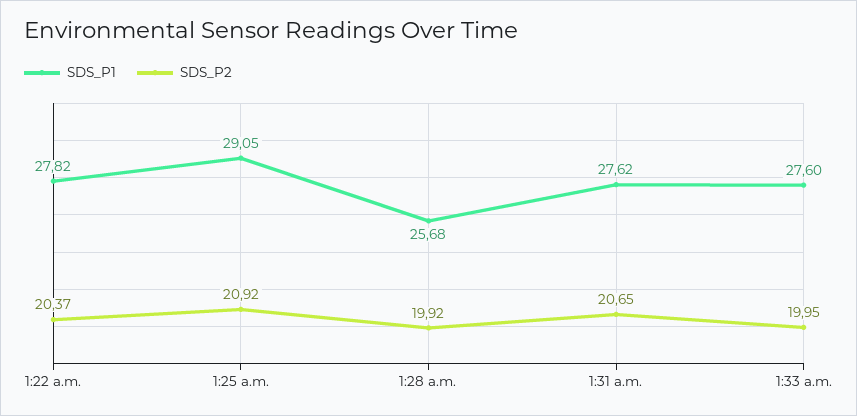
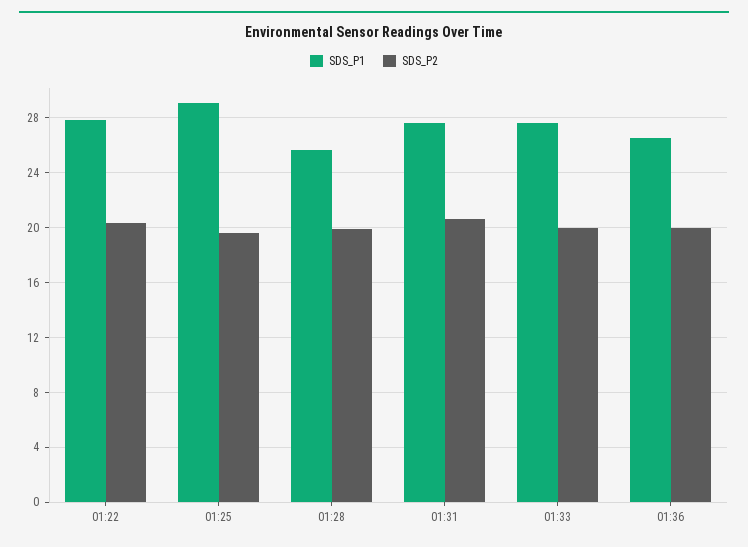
SDS_P2, 1:25 a.m.: 20.92 -> 19.5
SDS_P1, 01:36: none -> 26.5
SDS_P2, 01:36: none -> 20

